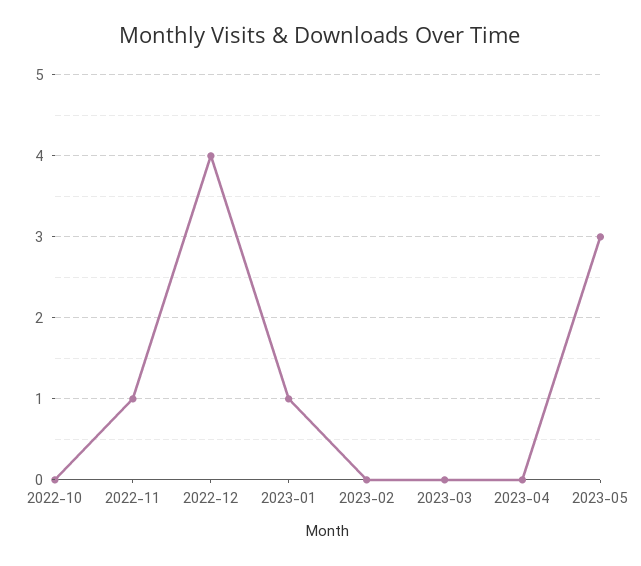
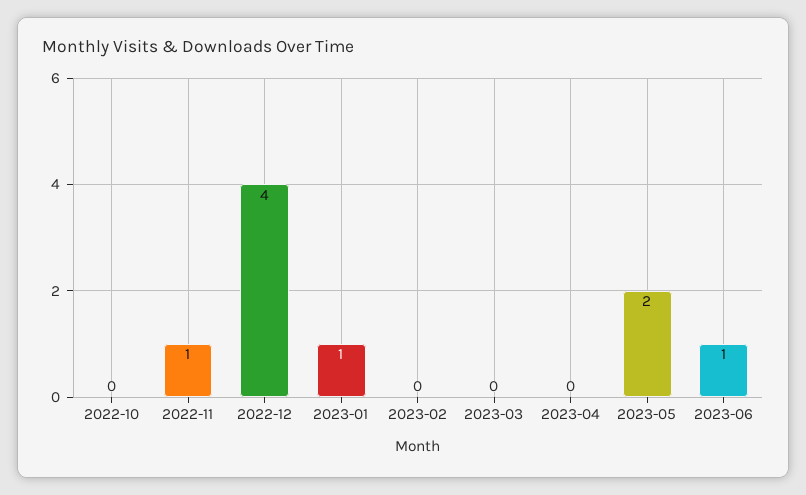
2023-05: 3 -> 2
2023-06: none -> 1

